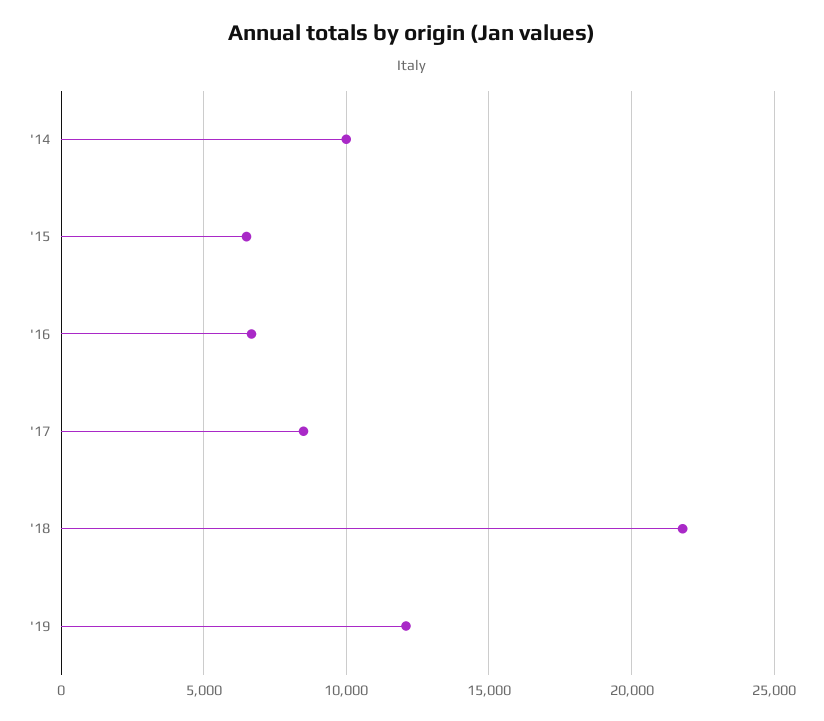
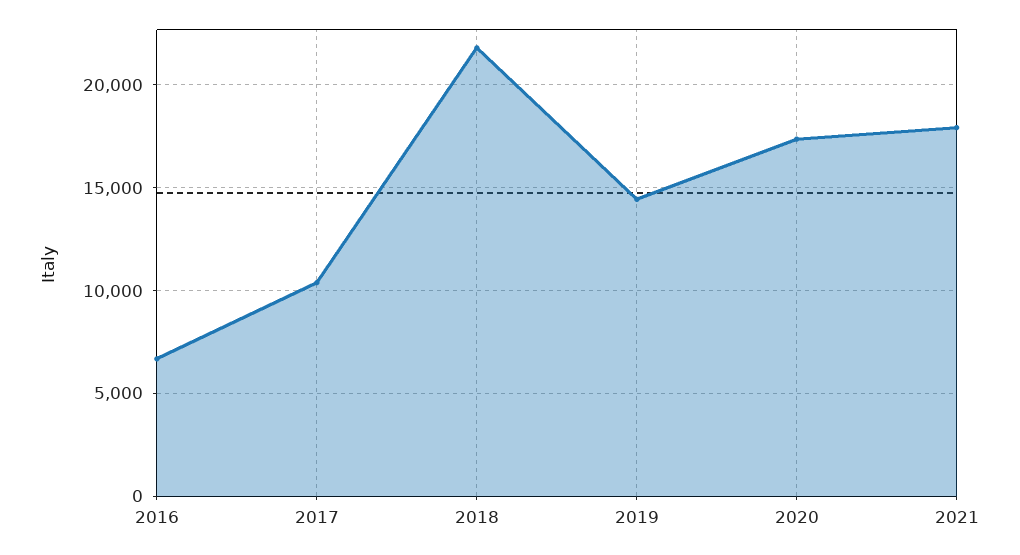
'14: 10000 -> none
'15: 6500 -> none
'17: 8500 -> 10500
'19: 12000 -> 14500
2020: none -> 17500
2021: none -> 18000

